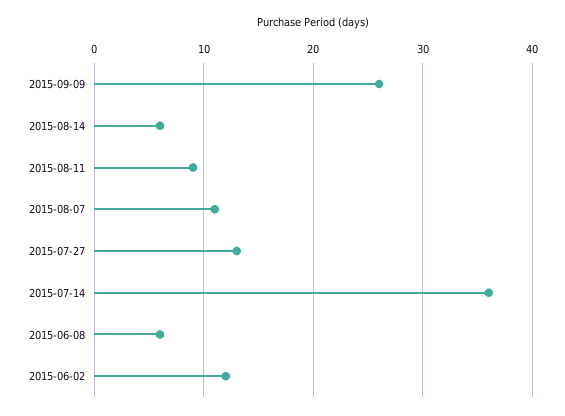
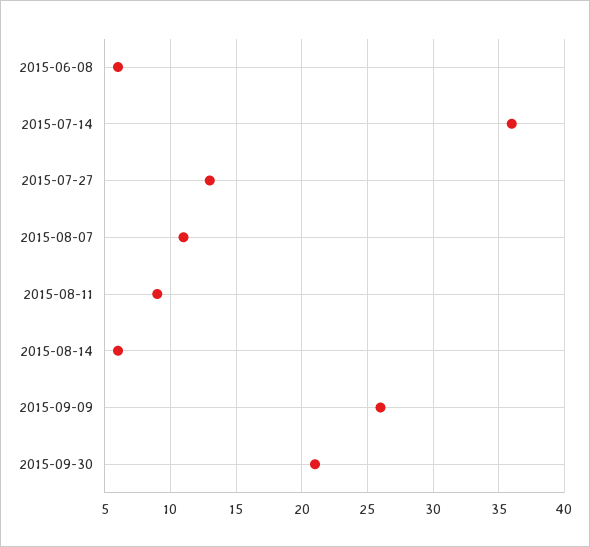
2015-06-02: 12 -> none
2015-09-30: none -> 21

